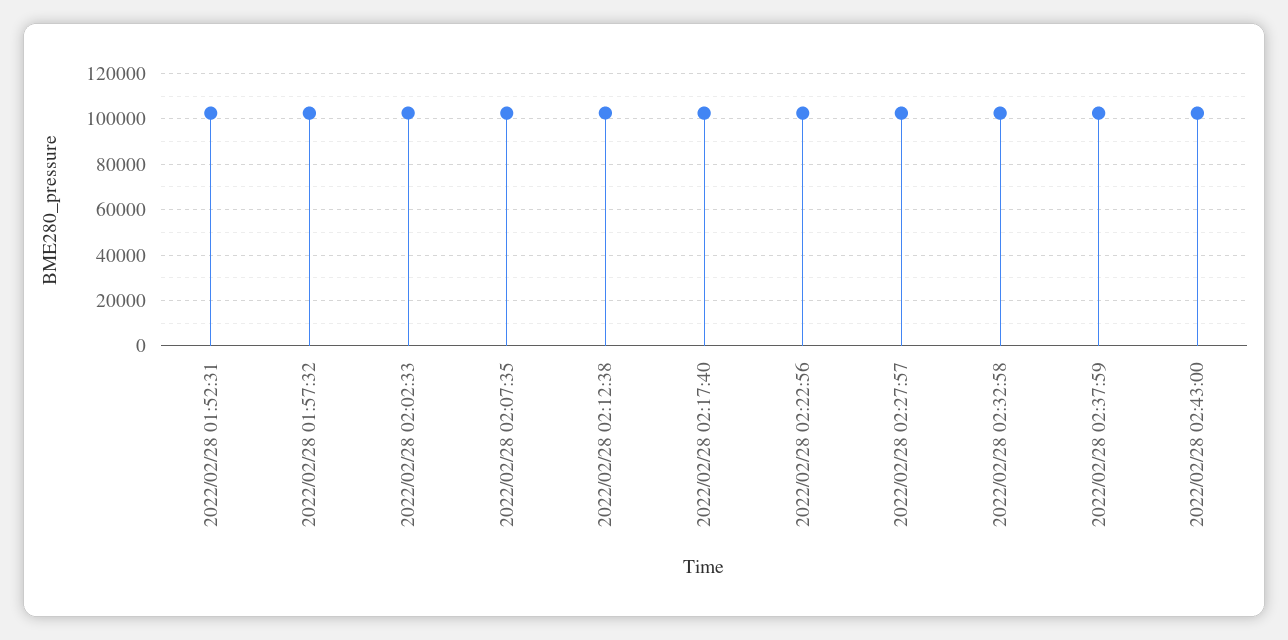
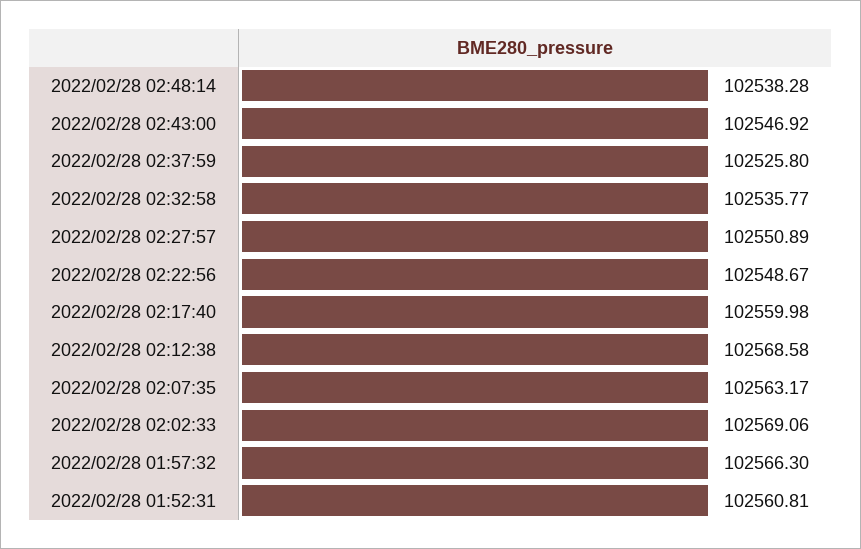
2022/02/28 02:48:14: none -> 102538.28

